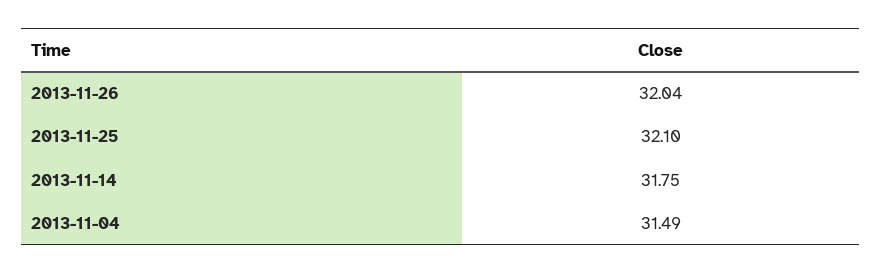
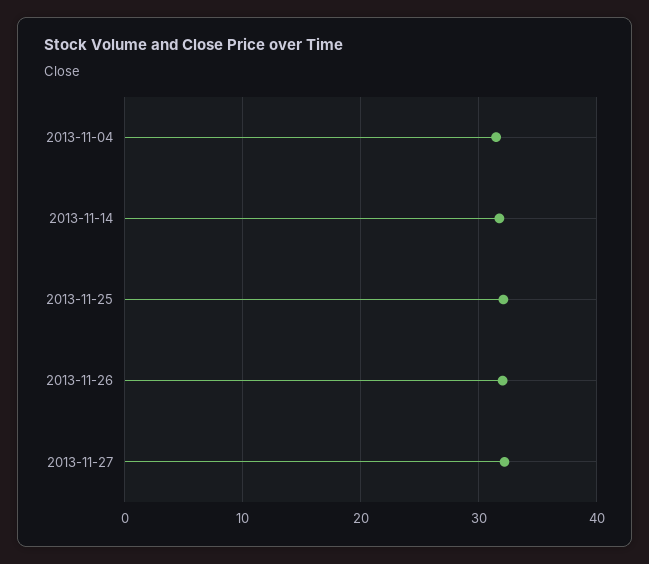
2013-11-27: none -> 32

